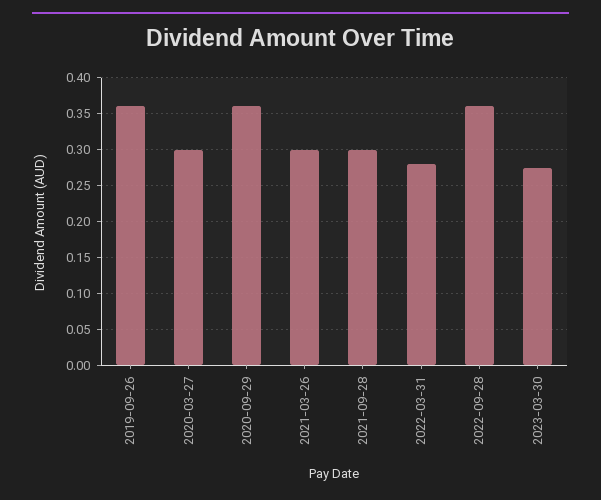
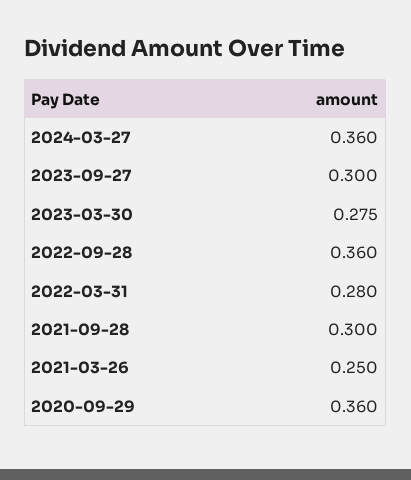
2019-09-26: 0.36 -> none
2020-03-27: 0.3 -> none
2021-03-26: 0.3 -> 0.25
2024-03-27: none -> 0.36
2023-09-27: none -> 0.3

